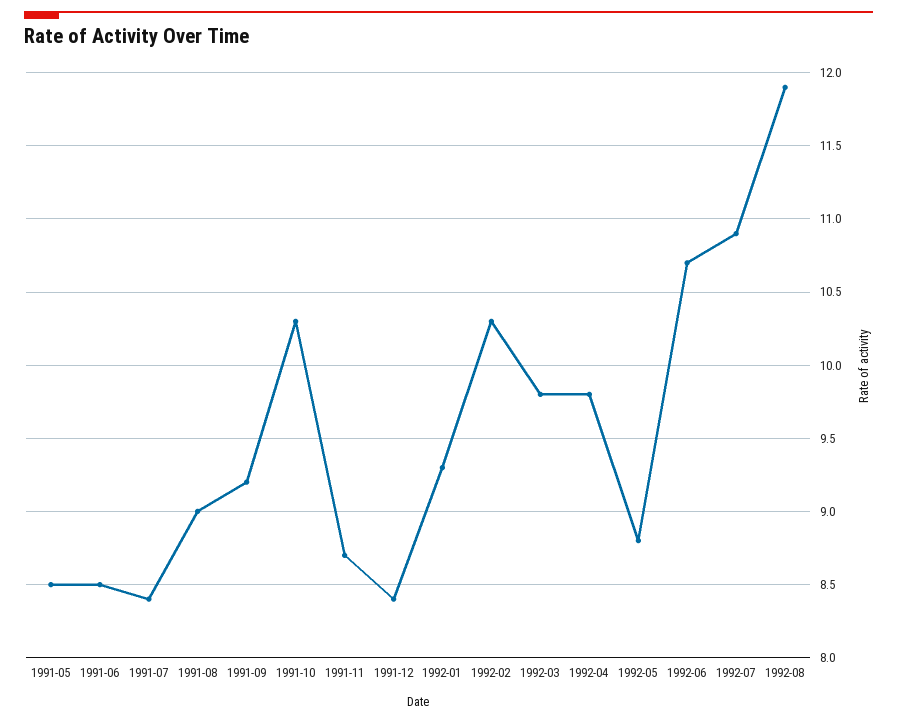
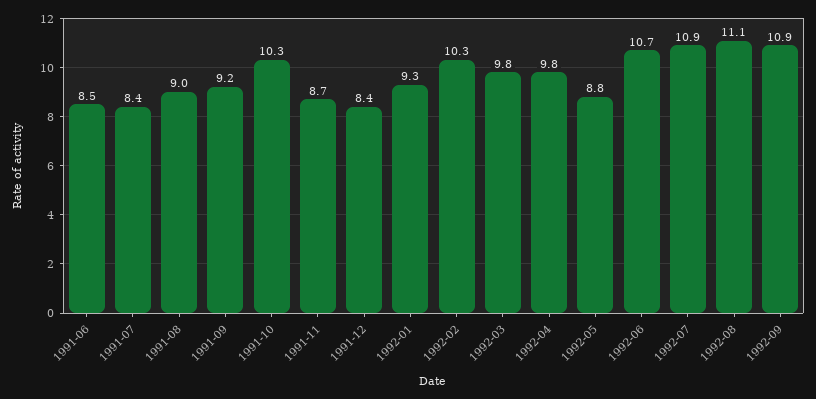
1991-05: 8.5 -> none
1992-08: 11.9 -> 11.1
1992-09: none -> 10.9

